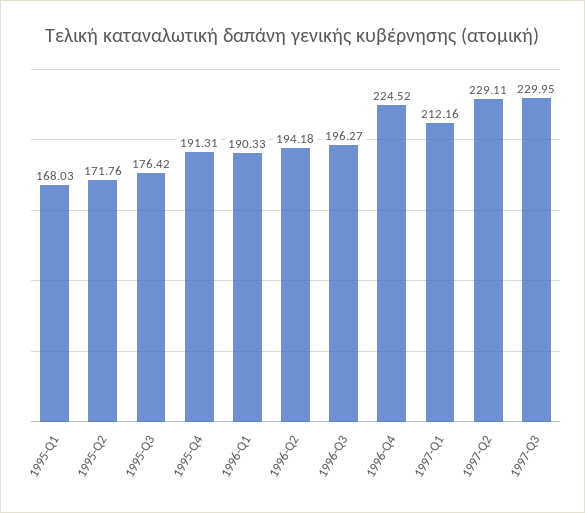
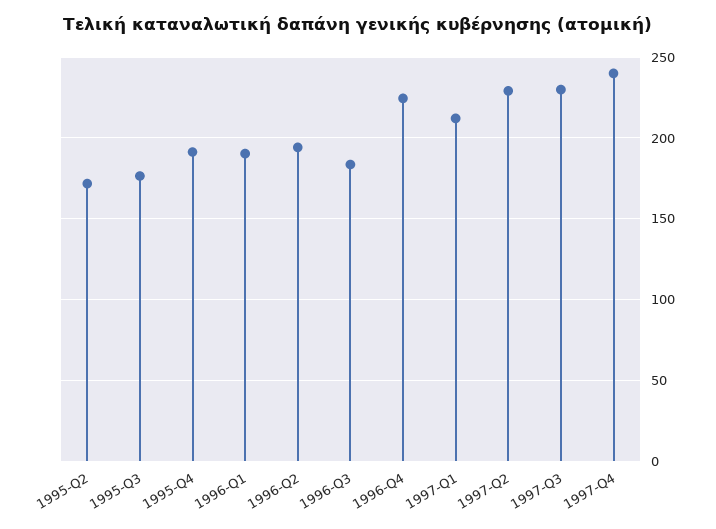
1995-Q1: 168.03 -> none
1996-Q3: 196.27 -> 185
1997-Q4: none -> 240

